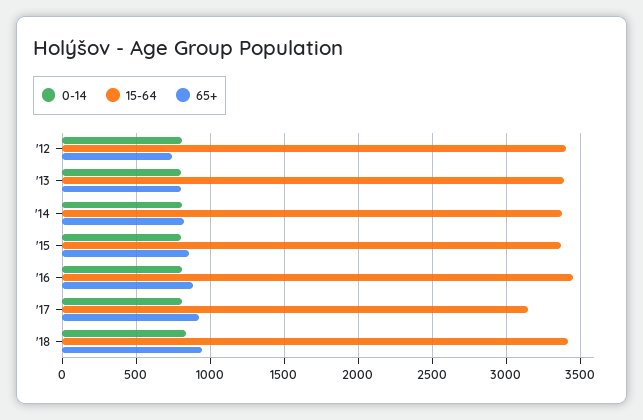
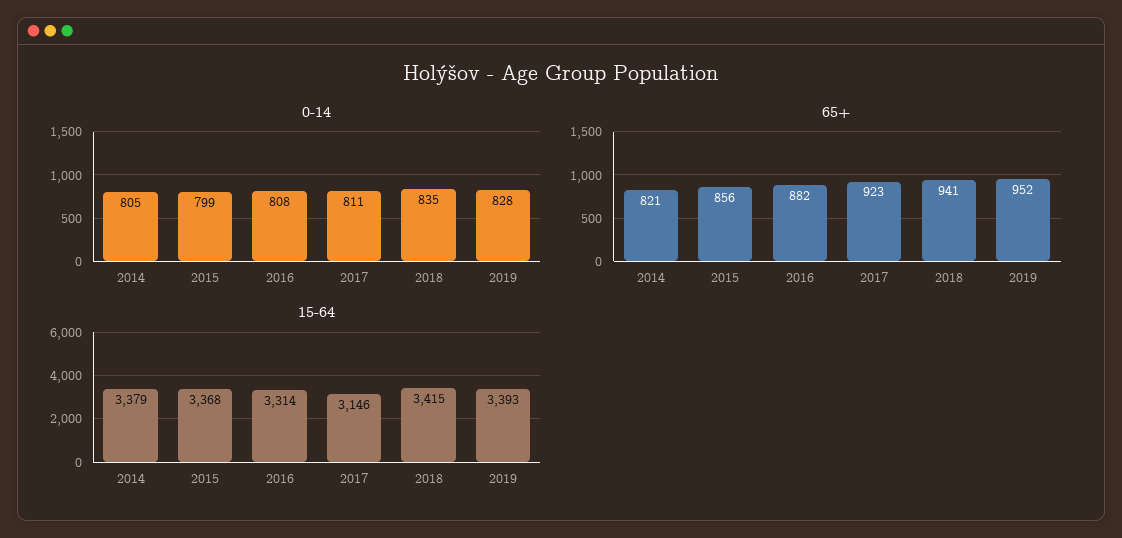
0-14, '12: 800 -> none
15-64, '12: 3400 -> none
65+, '12: 750 -> none
0-14, '13: 800 -> none
15-64, '13: 3400 -> none
65+, '13: 800 -> none
15-64, '16: 3450 -> 3314
0-14, 2019: none -> 828
65+, 2019: none -> 952
15-64, 2019: none -> 3393

